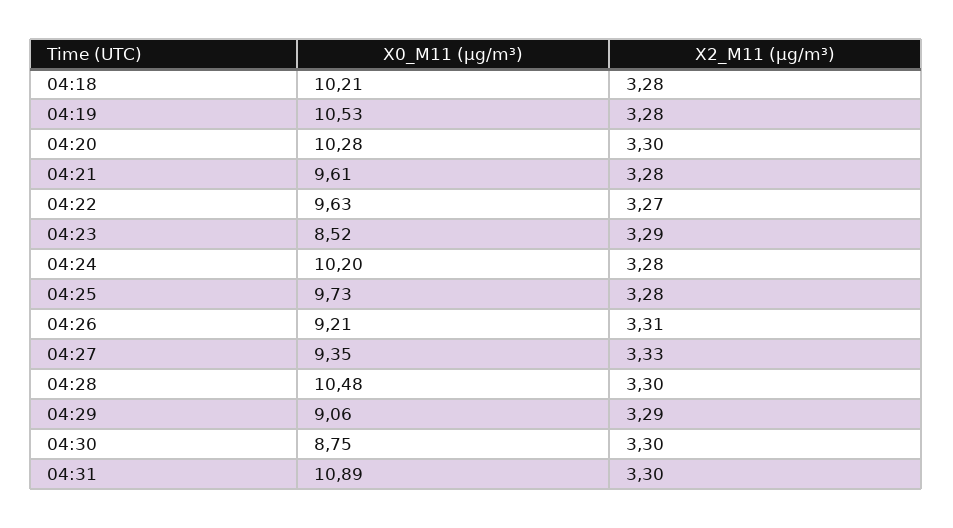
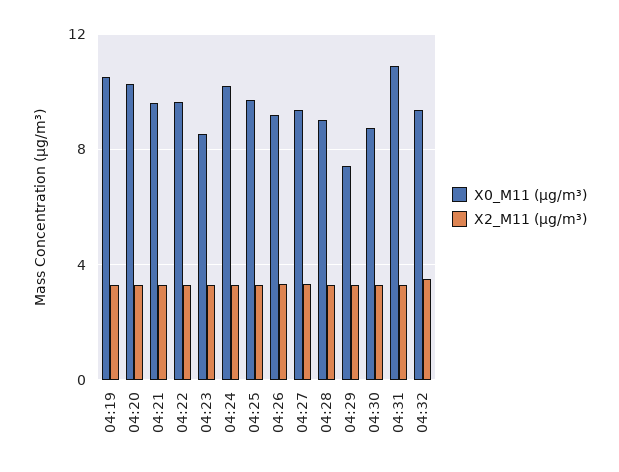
X0_M11 (μg/m³), 04:18: 10.21 -> none
X2_M11 (μg/m³), 04:18: 3.28 -> none
X0_M11 (μg/m³), 04:28: 10.48 -> 9
X0_M11 (μg/m³), 04:29: 9.06 -> 7.5
X0_M11 (μg/m³), 04:32: none -> 9.5
X2_M11 (μg/m³), 04:32: none -> 3.5

